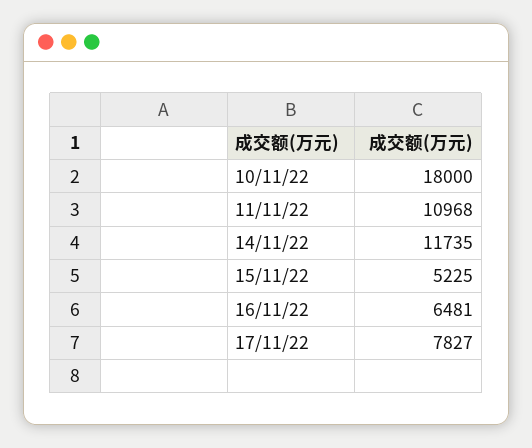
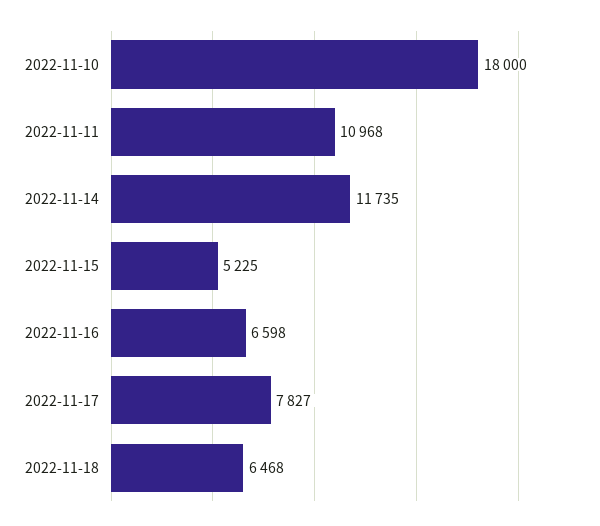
16/11/22: 6481 -> 6598
2022-11-18: none -> 6468

